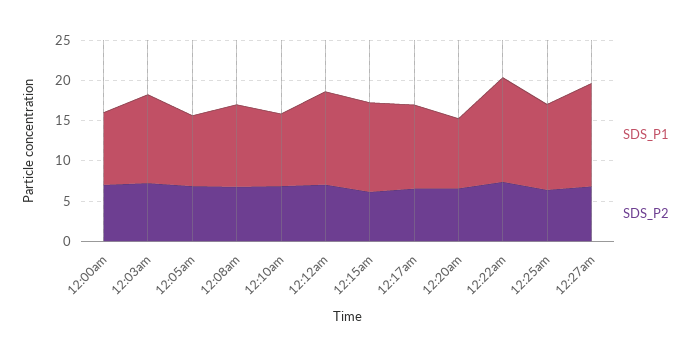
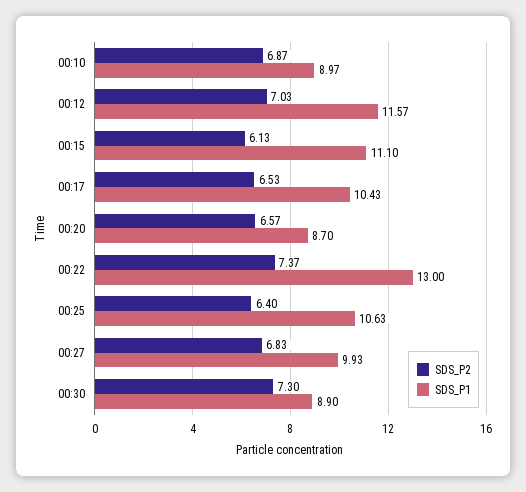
SDS_P1, 12:00am: 9 -> none
SDS_P2, 12:00am: 7 -> none
SDS_P1, 12:03am: 11 -> none
SDS_P2, 12:03am: 7 -> none
SDS_P1, 12:05am: 9 -> none
SDS_P2, 12:05am: 7 -> none
SDS_P1, 12:08am: 10 -> none
SDS_P2, 12:08am: 7 -> none
SDS_P1, 12:27am: 13 -> 9.93
SDS_P2, 00:30: none -> 7.3
SDS_P1, 00:30: none -> 8.9

